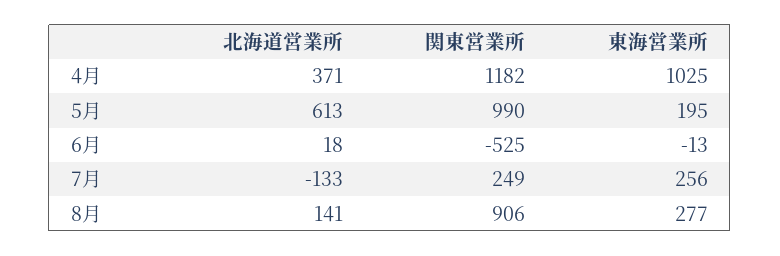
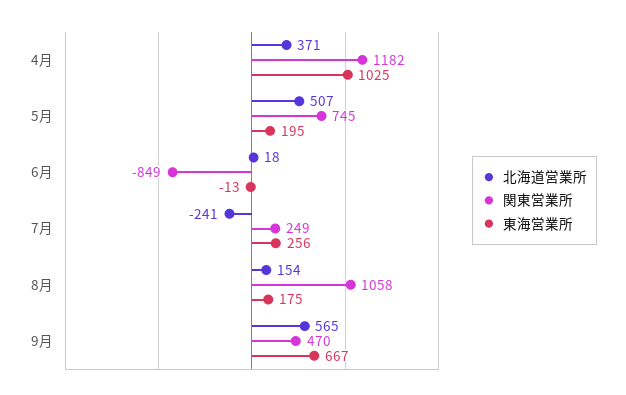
北海道営業所, 5月: 613 -> 507
関東営業所, 5月: 990 -> 745
関東営業所, 6月: -525 -> -849
北海道営業所, 7月: -133 -> -241
北海道営業所, 8月: 141 -> 154
関東営業所, 8月: 906 -> 1058
東海営業所, 8月: 277 -> 175
北海道営業所, 9月: none -> 565
関東営業所, 9月: none -> 470
東海営業所, 9月: none -> 667

